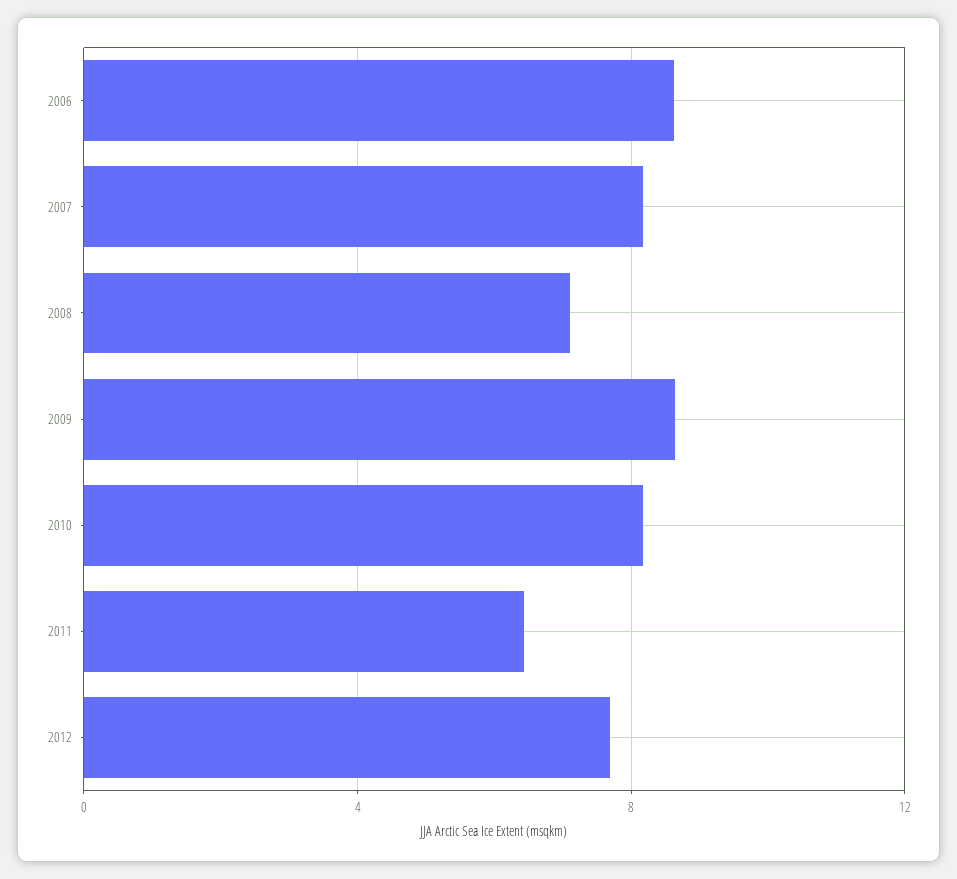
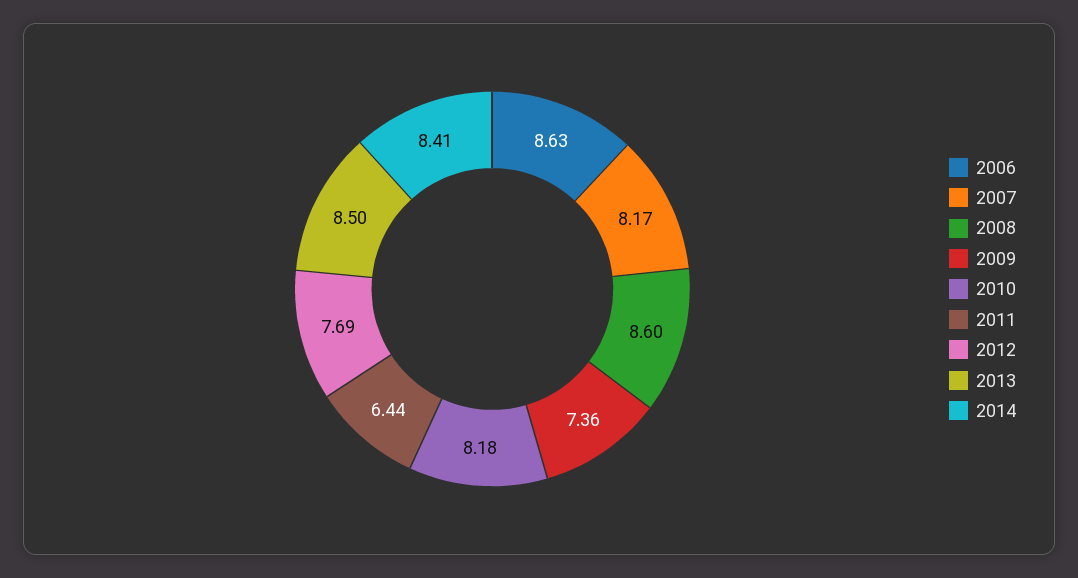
2008: 7 -> 8.6
2009: 8.5 -> 7.36
2013: none -> 8.5
2014: none -> 8.41

